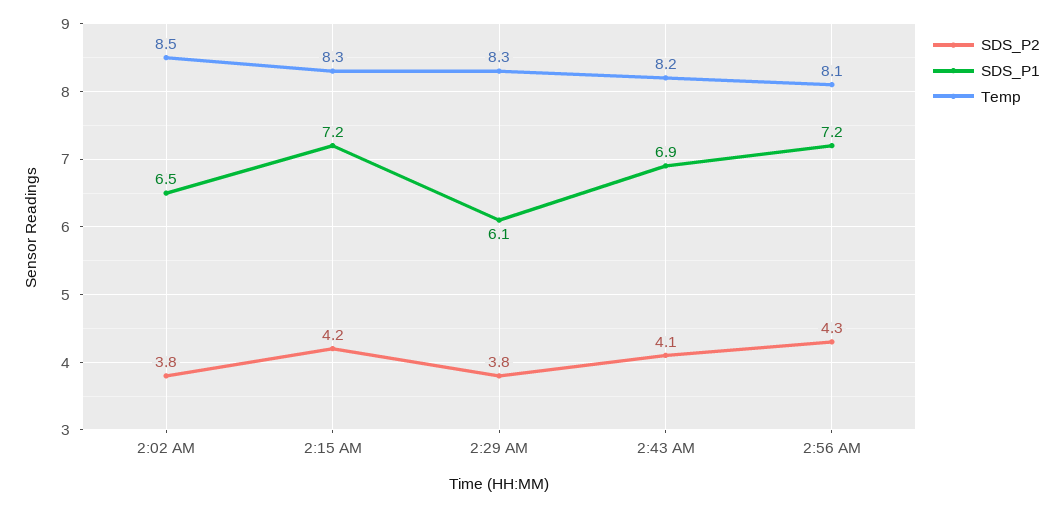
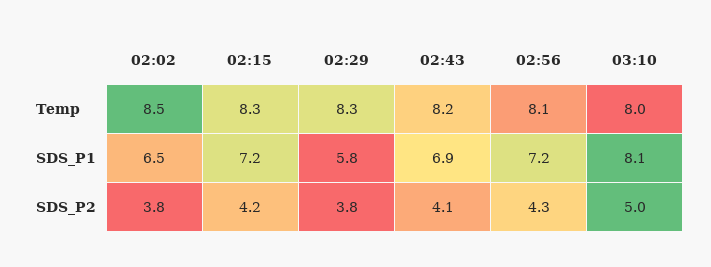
SDS_P1, 2:29 AM: 6.1 -> 5.8
Temp, 03:10: none -> 8
SDS_P1, 03:10: none -> 8.1
SDS_P2, 03:10: none -> 5

